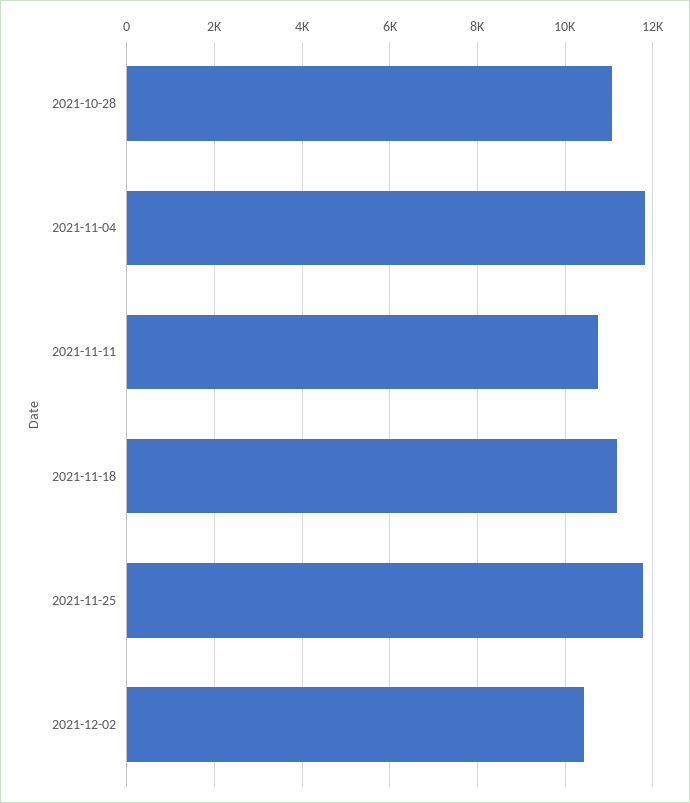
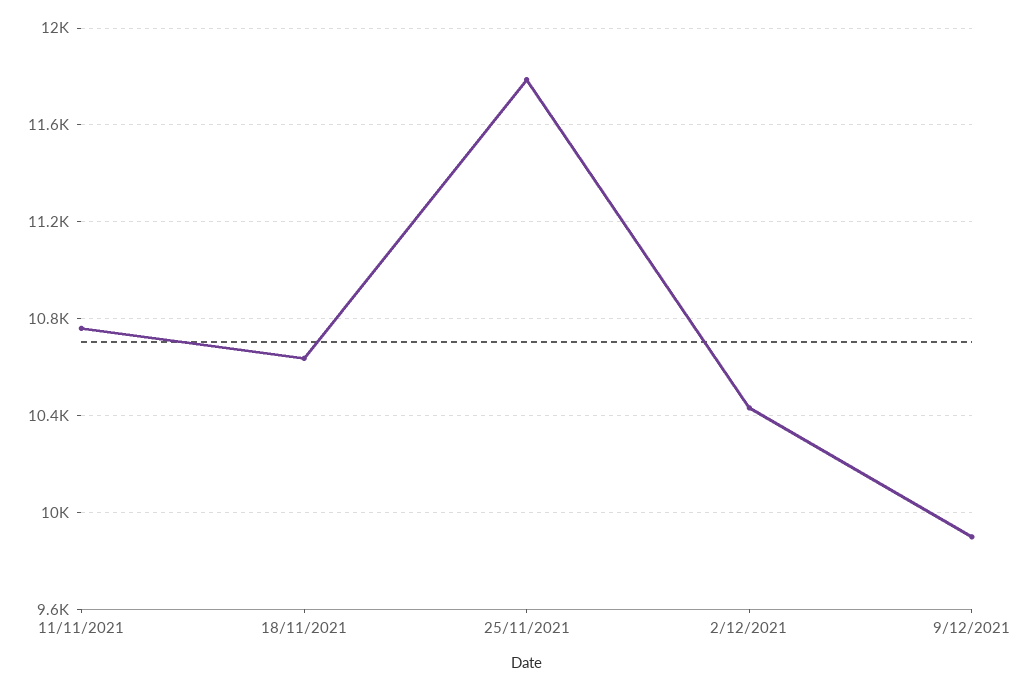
2021-10-28: 11000 -> none
2021-11-04: 11800 -> none
2021-11-18: 11200 -> 10650
9/12/2021: none -> 9900

